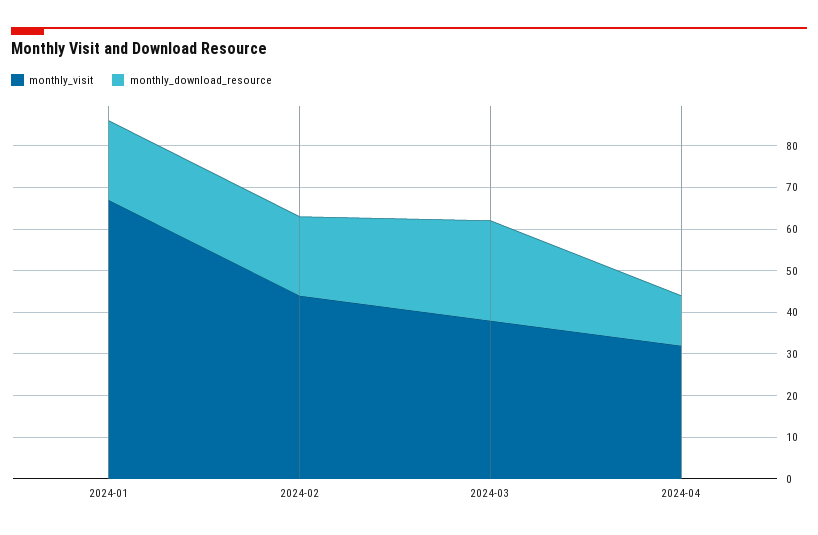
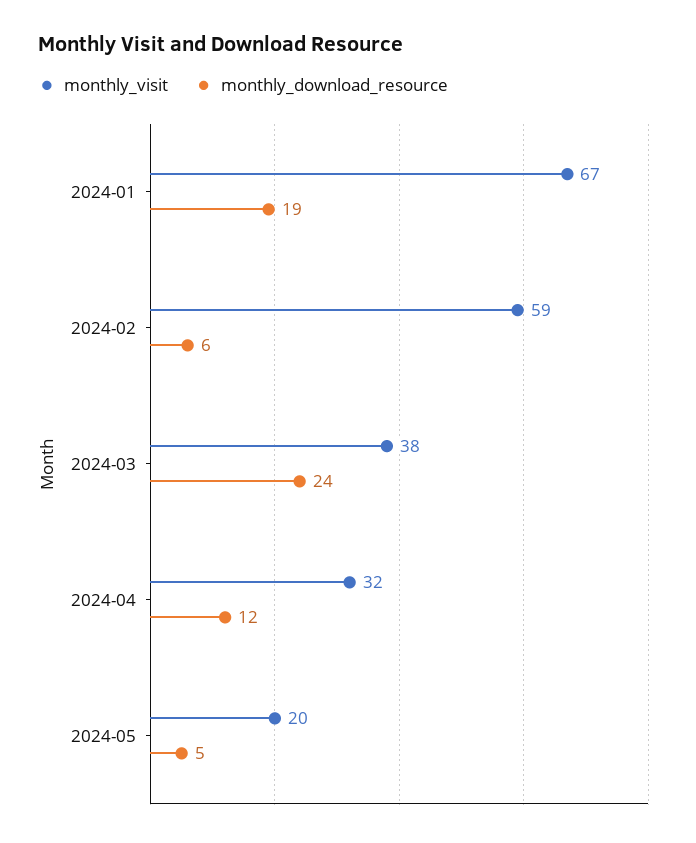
monthly_visit, 2024-02: 45 -> 59
monthly_download_resource, 2024-02: 20 -> 6
monthly_visit, 2024-05: none -> 20
monthly_download_resource, 2024-05: none -> 5

